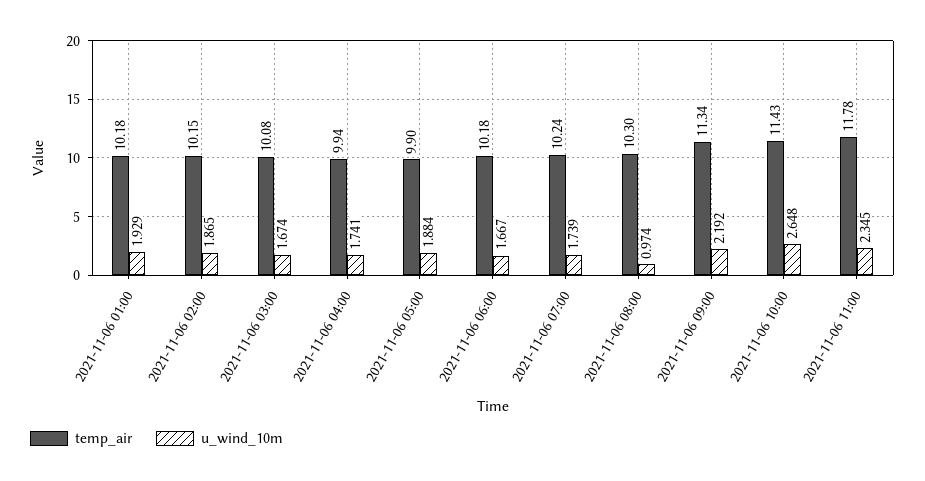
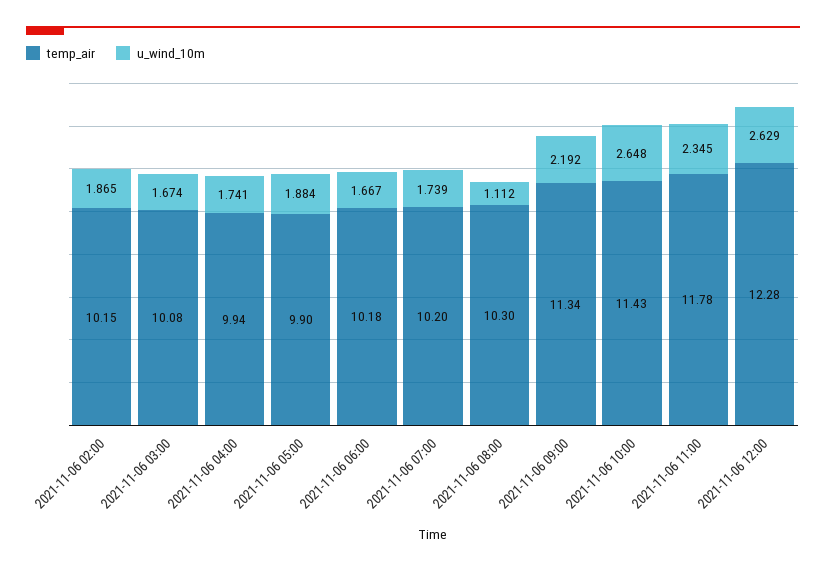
temp_air, 2021-11-06 01:00: 10.18 -> none
u_wind_10m, 2021-11-06 01:00: 1.929 -> none
temp_air, 2021-11-06 07:00: 10.24 -> 10.2
u_wind_10m, 2021-11-06 08:00: 0.974 -> 1.112
temp_air, 2021-11-06 12:00: none -> 12.28
u_wind_10m, 2021-11-06 12:00: none -> 2.629

